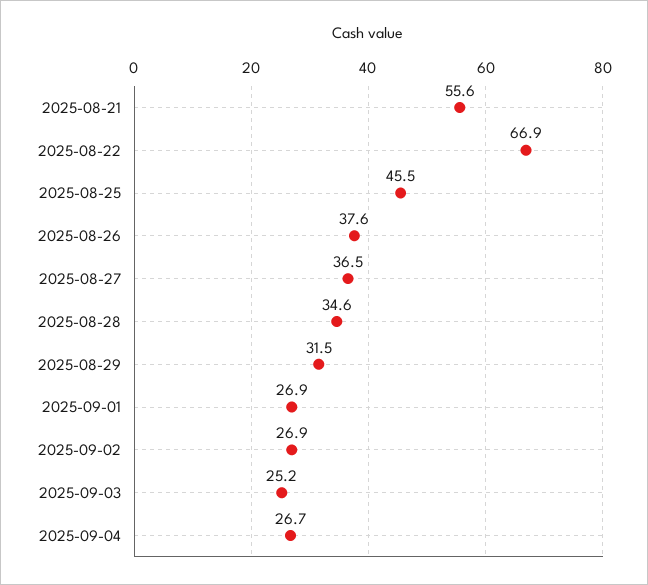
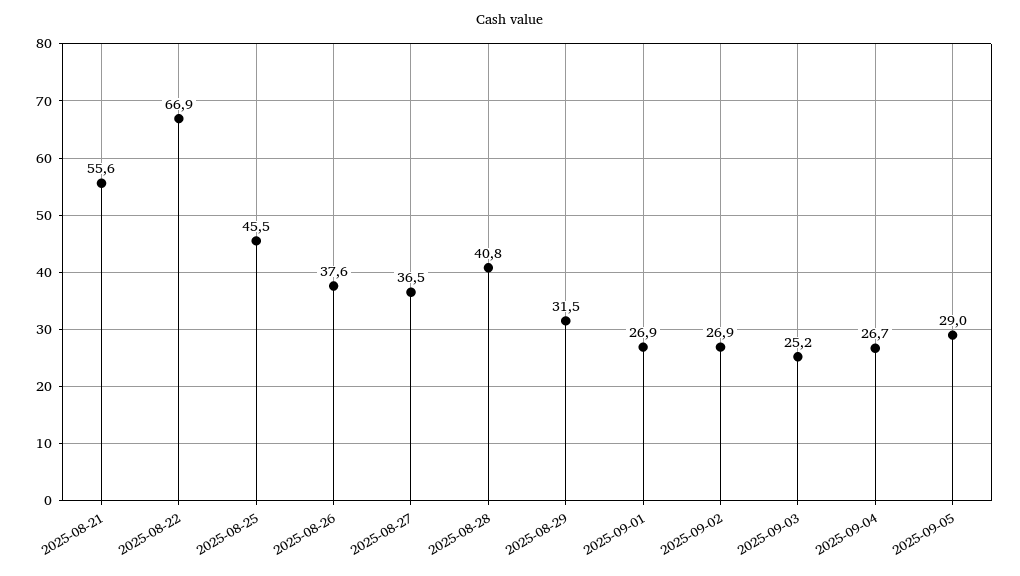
2025-08-28: 34.6 -> 40.8
2025-09-05: none -> 29

